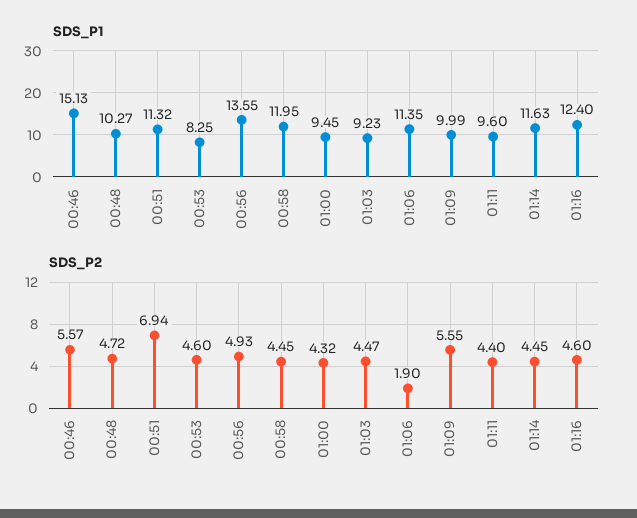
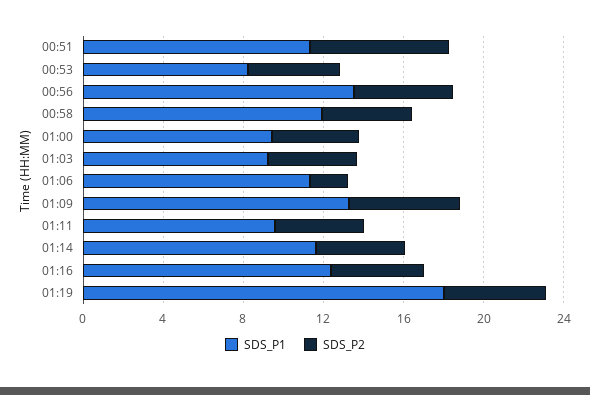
SDS_P1, 00:46: 15.13 -> none
SDS_P1, 00:48: 10.27 -> none
SDS_P1, 01:09: 9.99 -> 13
SDS_P2, 00:46: 5.57 -> none
SDS_P2, 00:48: 4.72 -> none
SDS_P1, 01:19: none -> 18
SDS_P2, 01:19: none -> 5

